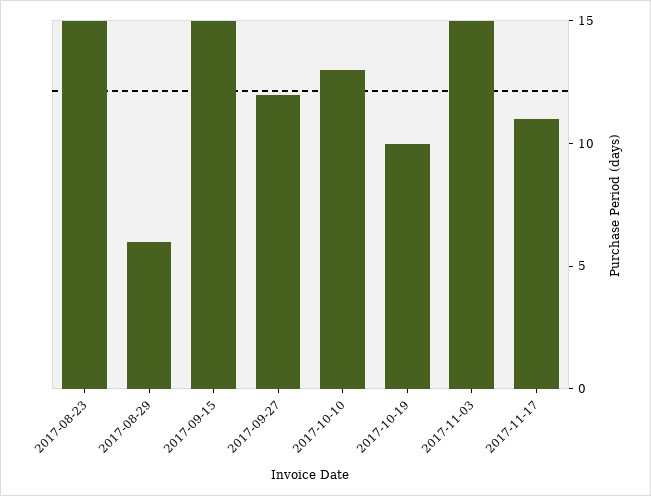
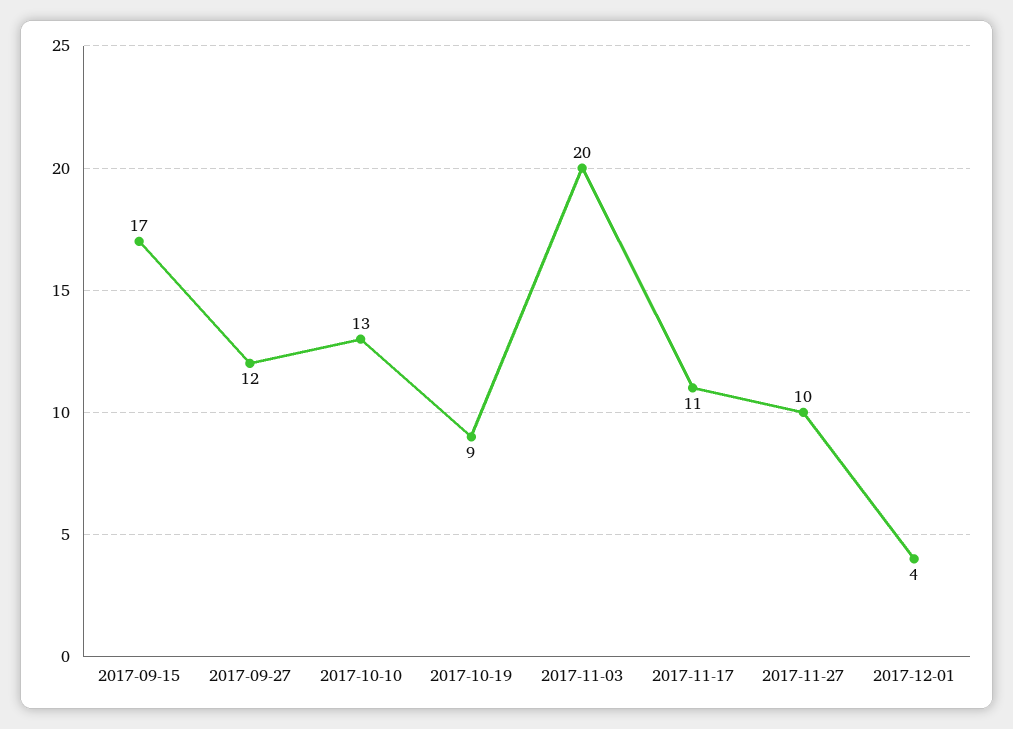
2017-08-23: 15 -> none
2017-08-29: 6 -> none
2017-09-15: 15 -> 17
2017-10-19: 10 -> 9
2017-11-03: 15 -> 20
2017-11-27: none -> 10
2017-12-01: none -> 4

